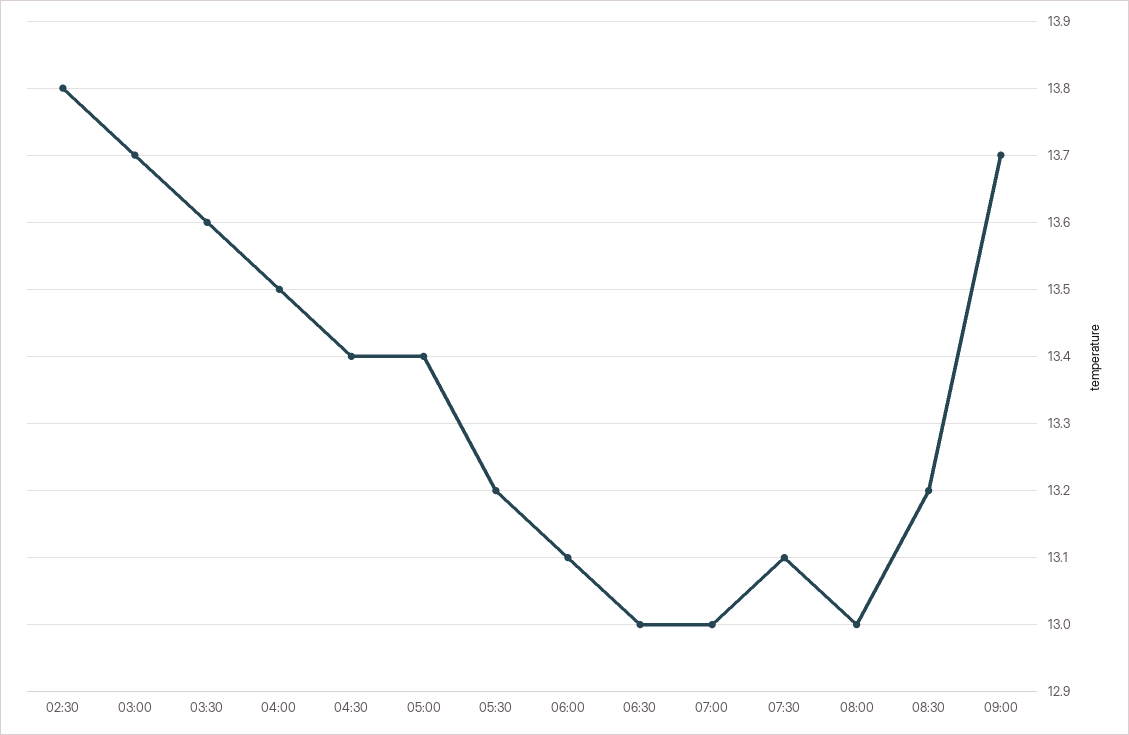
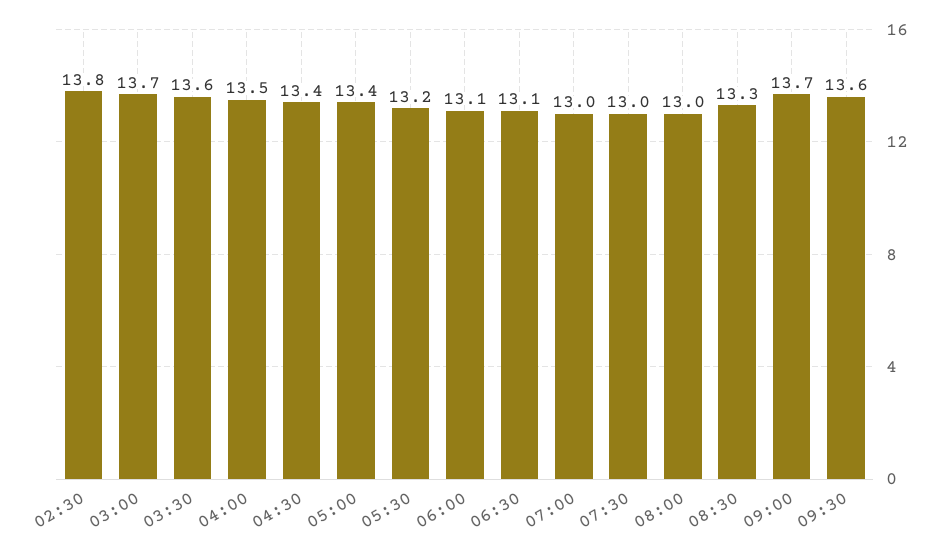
06:30: 13 -> 13.1
07:30: 13.1 -> 13
08:30: 13.2 -> 13.3
09:30: none -> 13.6

